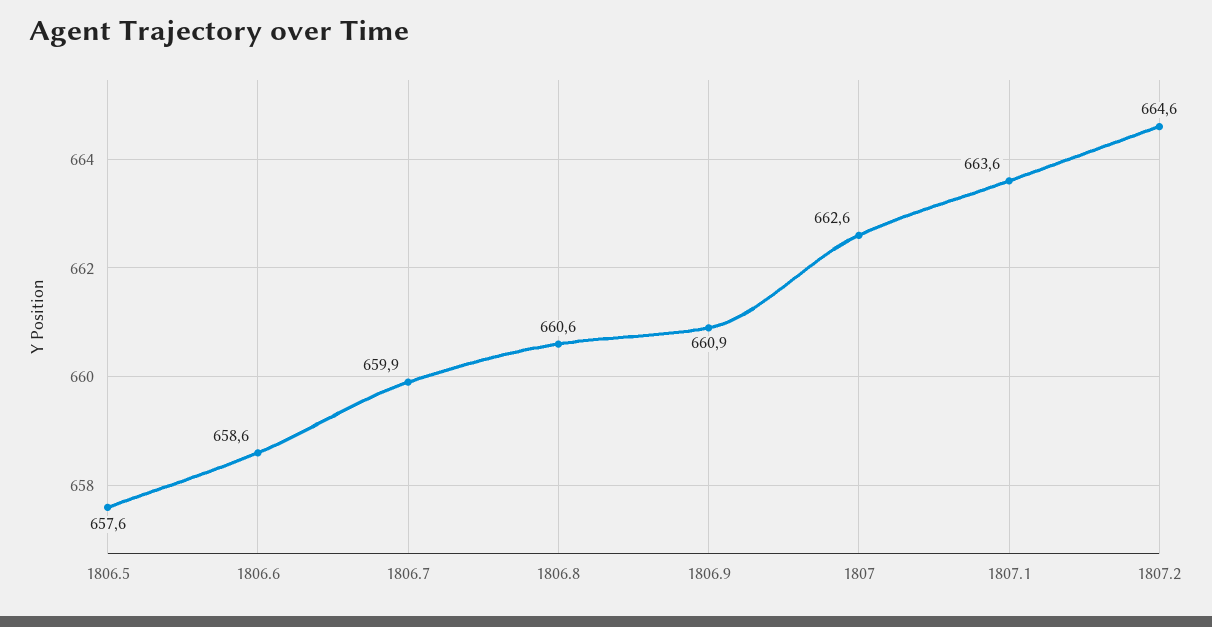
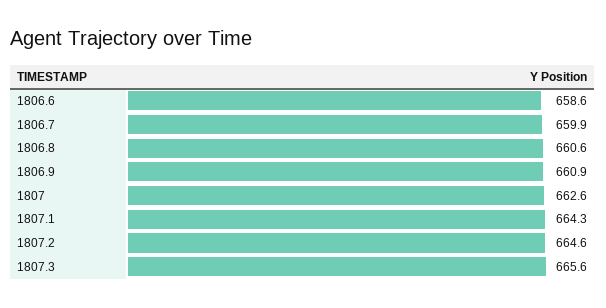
1806.5: 657.6 -> none
1807.1: 663.6 -> 664.3
1807.3: none -> 665.6

